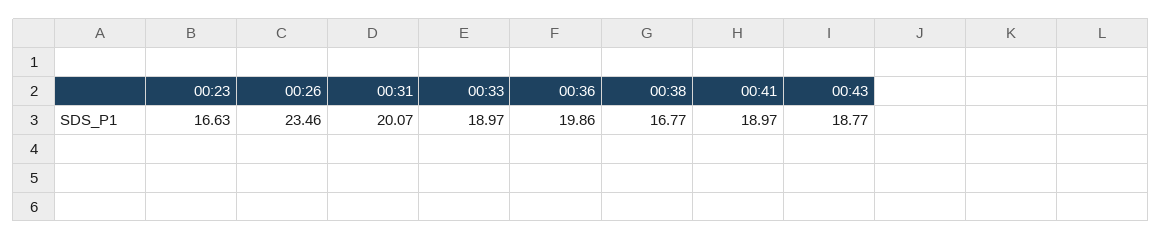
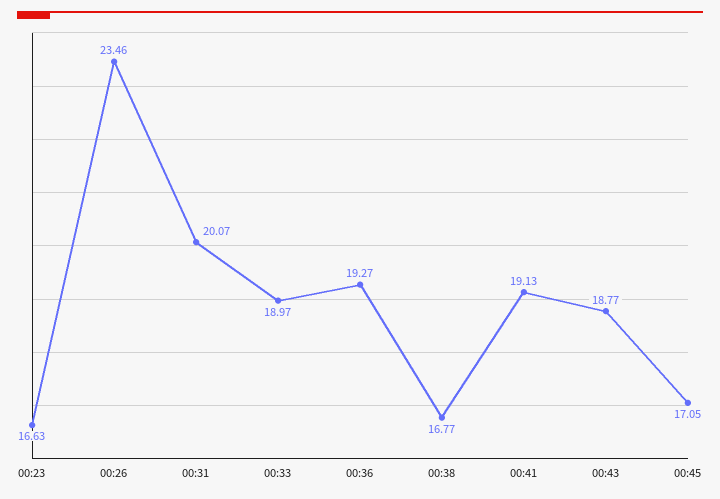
00:36: 19.86 -> 19.27
00:41: 18.97 -> 19.13
00:45: none -> 17.05

